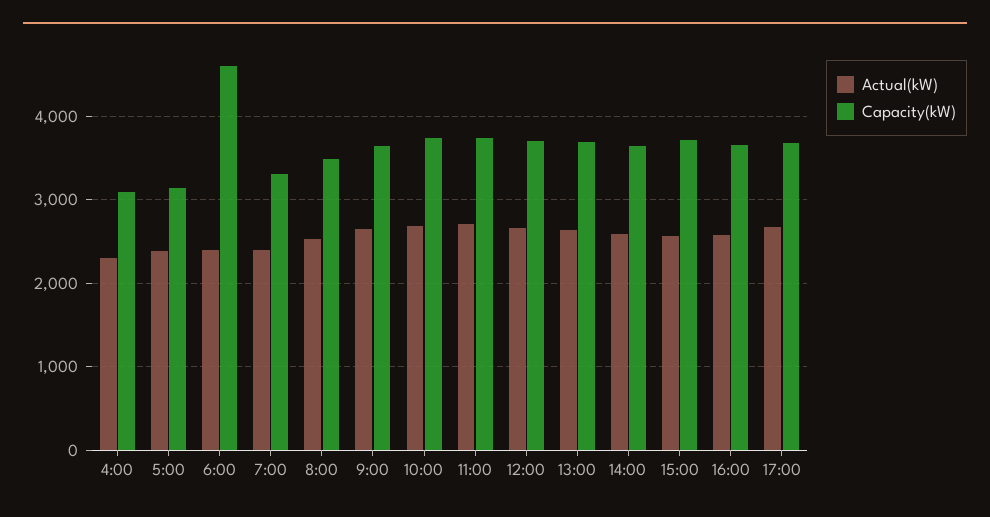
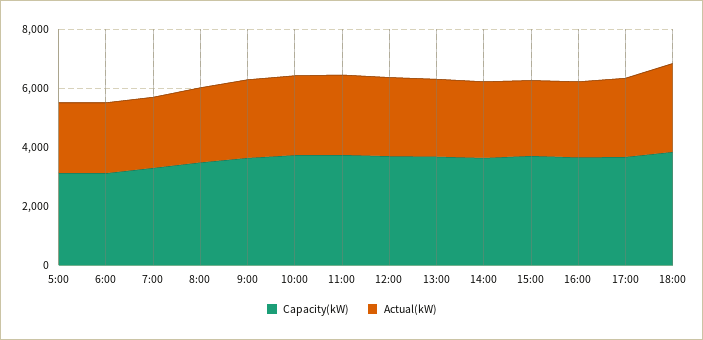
Actual(kW), 4:00: 2300 -> none
Capacity(kW), 4:00: 3100 -> none
Capacity(kW), 6:00: 4600 -> 3000
Capacity(kW), 18:00: none -> 4000
Actual(kW), 18:00: none -> 3000

